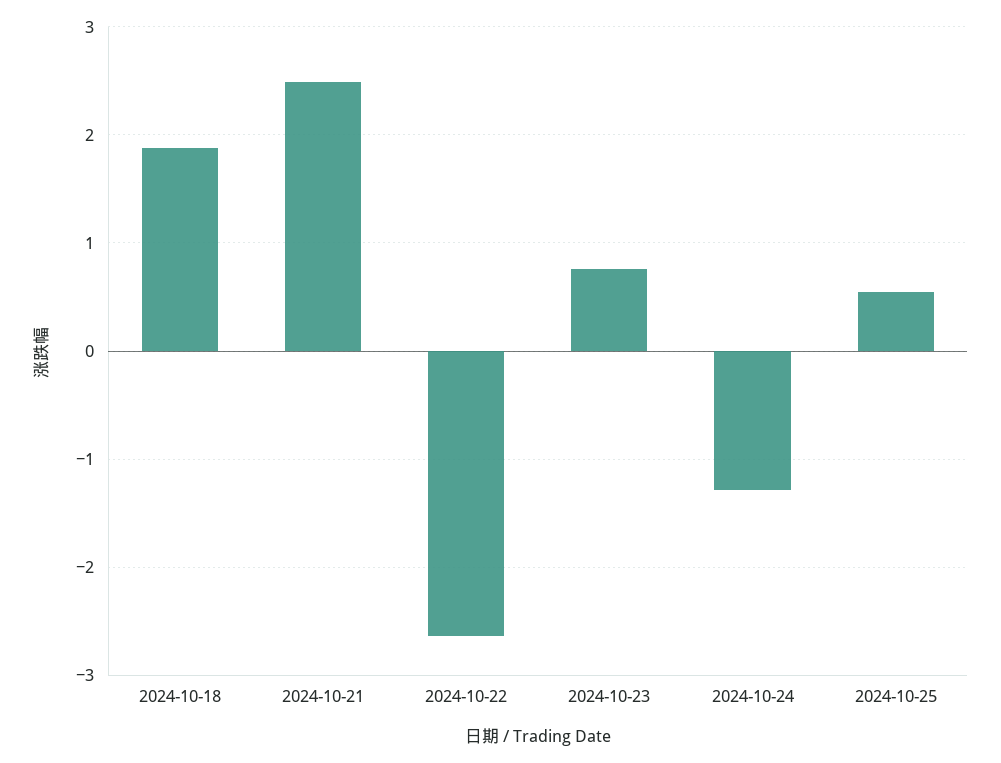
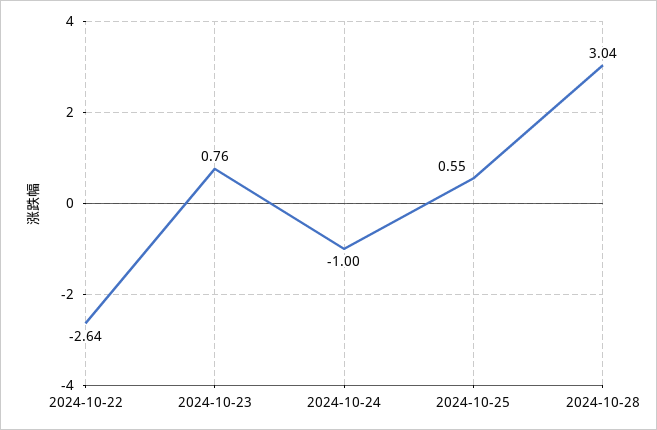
2024-10-18: 1.9 -> none
2024-10-21: 2.5 -> none
2024-10-24: -1.3 -> -1
2024-10-28: none -> 3.04

